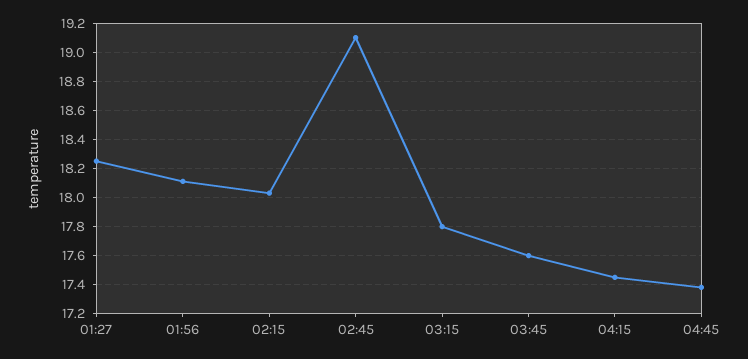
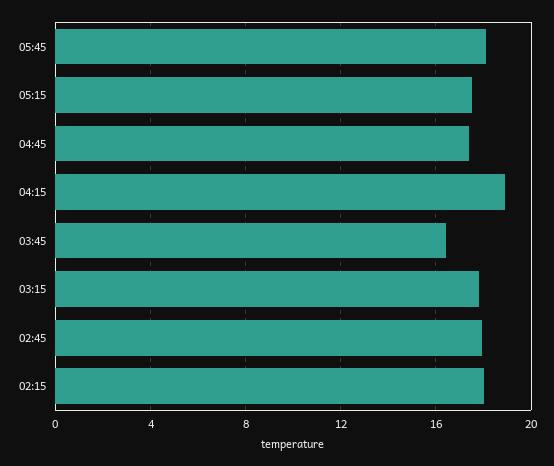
01:27: 18.25 -> none
01:56: 18.1 -> none
02:45: 19.1 -> 18
03:45: 17.6 -> 16.5
04:15: 17.45 -> 19
05:45: none -> 18
05:15: none -> 17.5

